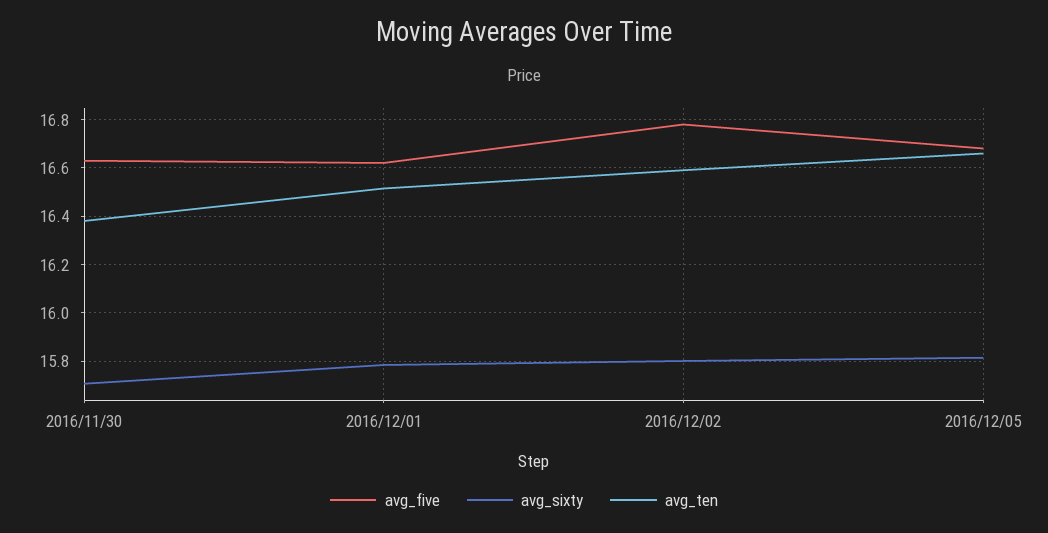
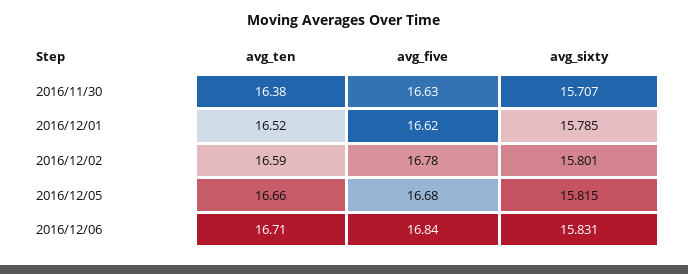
avg_ten, 2016/12/06: none -> 16.71
avg_five, 2016/12/06: none -> 16.84
avg_sixty, 2016/12/06: none -> 15.831

